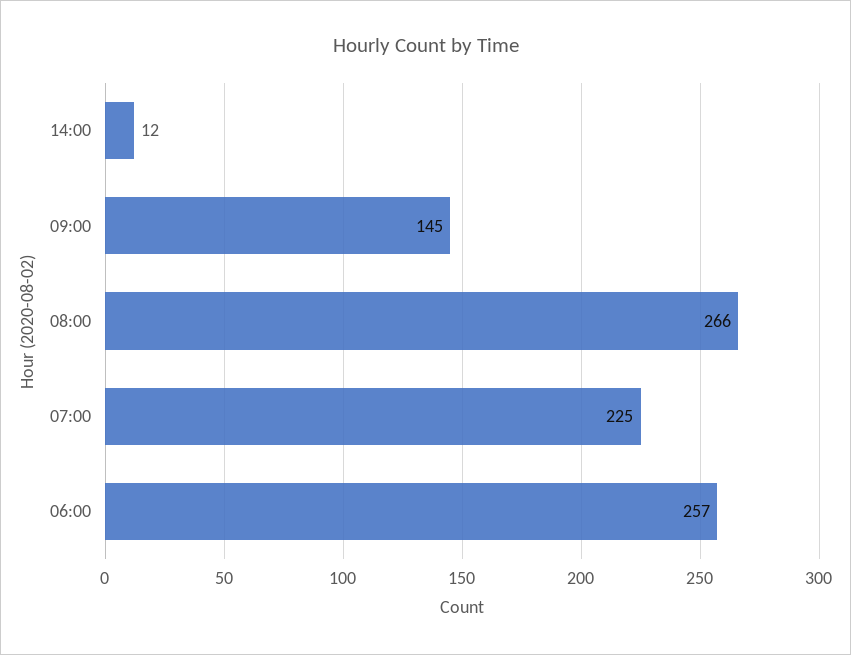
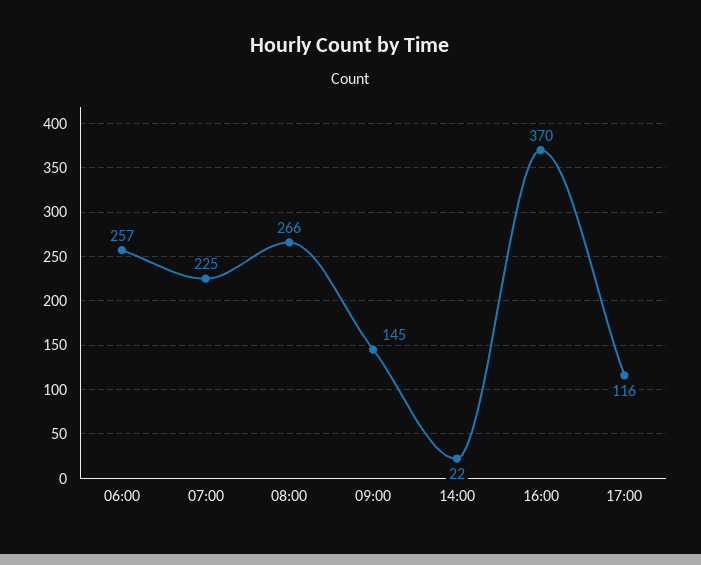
14:00: 12 -> 22
16:00: none -> 370
17:00: none -> 116

